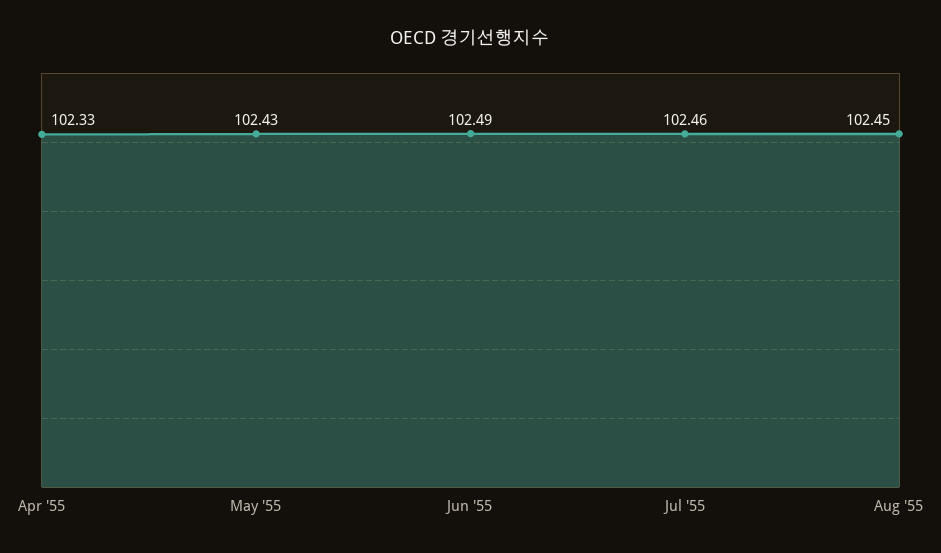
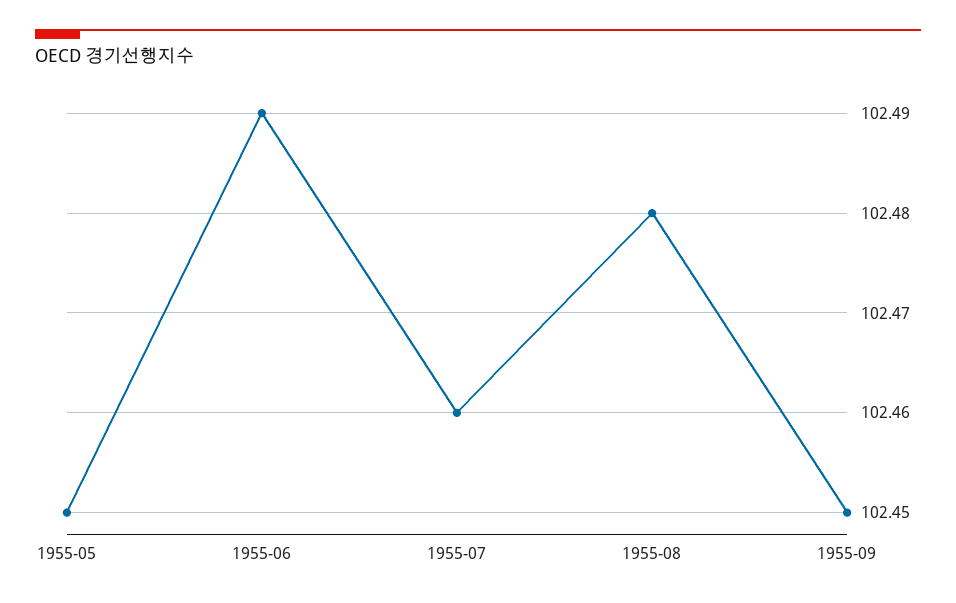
Apr '55: 102.33 -> none
May '55: 102.43 -> 102.45
Aug '55: 102.45 -> 102.48
1955-09: none -> 102.45

